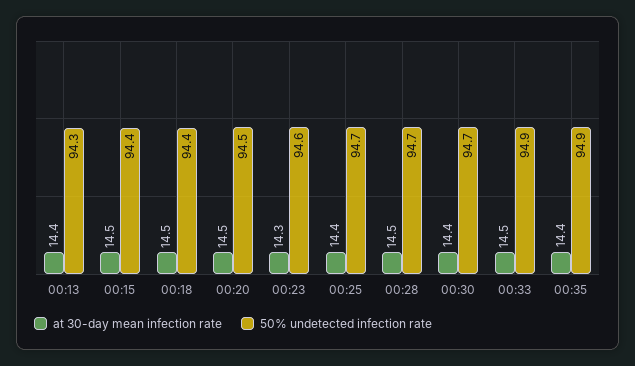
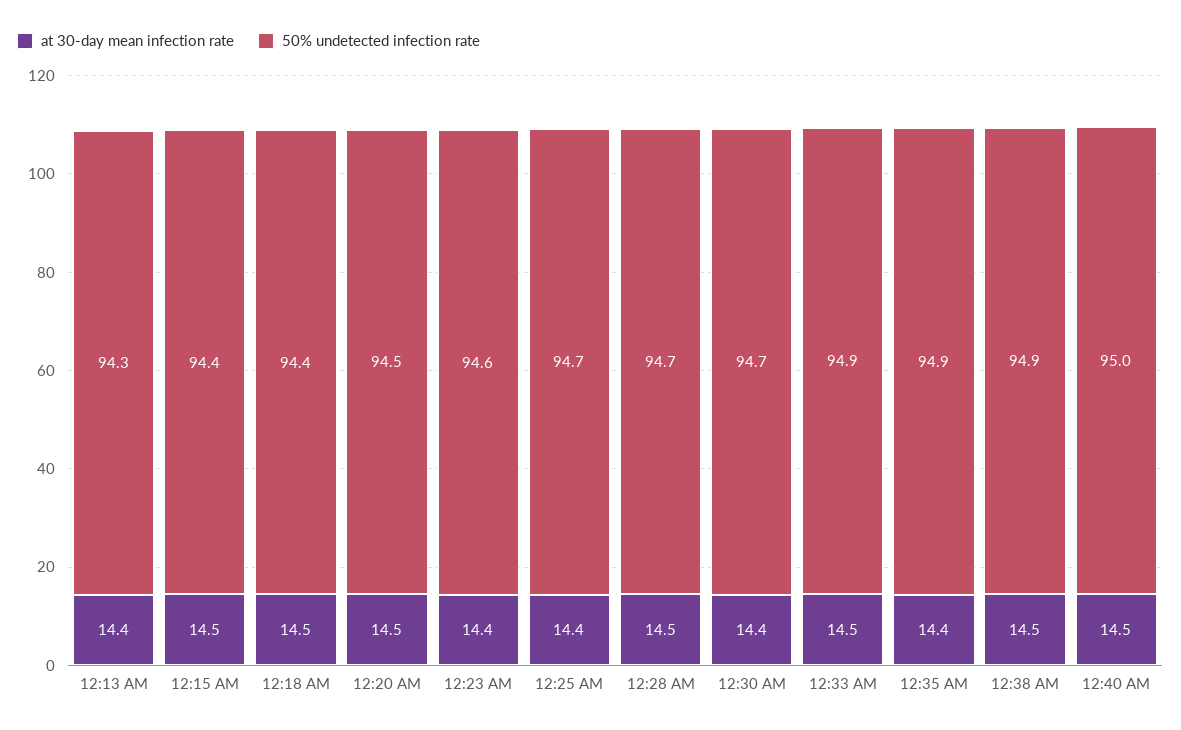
at 30-day mean infection rate, 00:23: 14.3 -> 14.4
at 30-day mean infection rate, 12:38 AM: none -> 14.5
50% undetected infection rate, 12:38 AM: none -> 94.9
at 30-day mean infection rate, 12:40 AM: none -> 14.5
50% undetected infection rate, 12:40 AM: none -> 95

